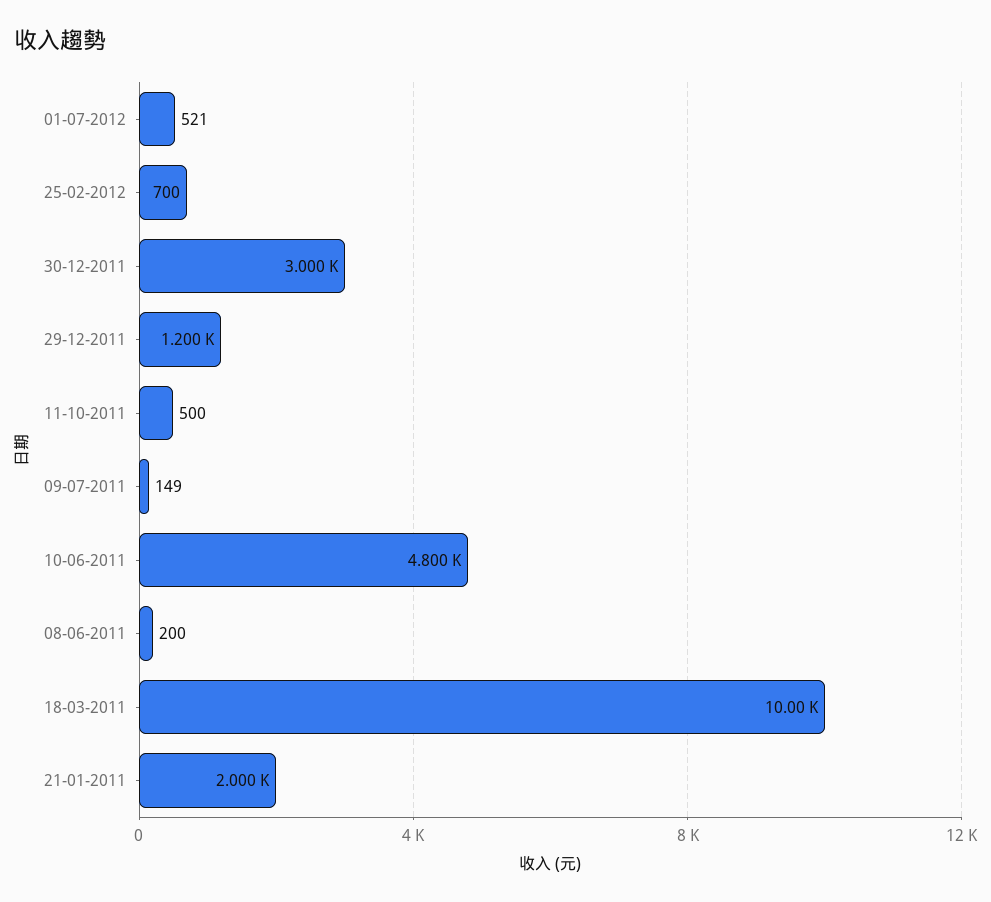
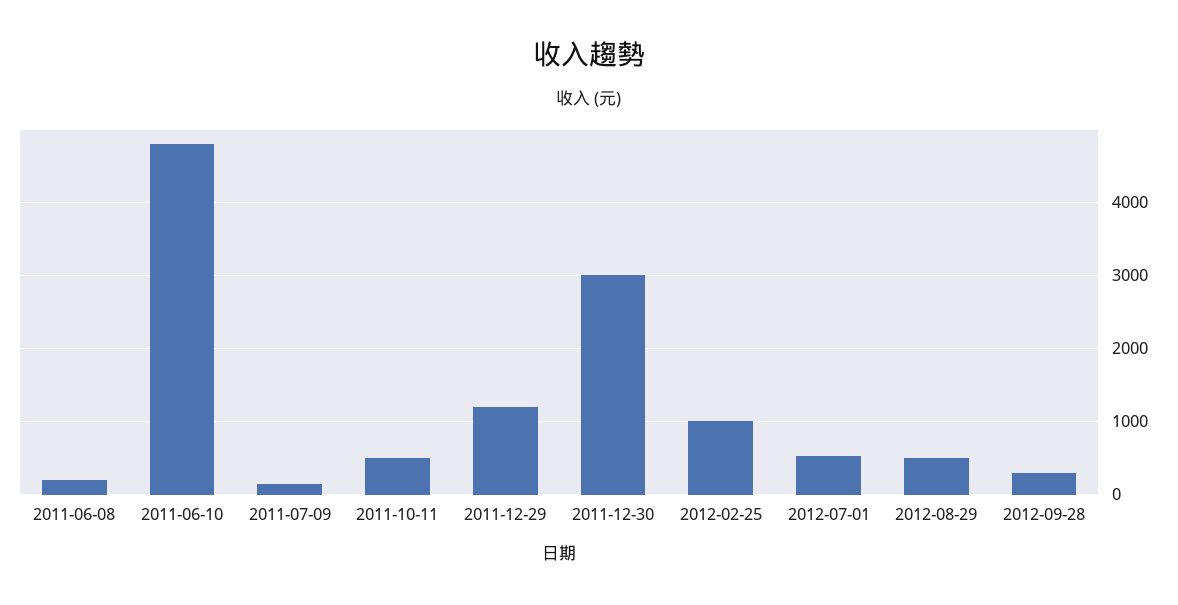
25-02-2012: 700 -> 1000
18-03-2011: 10000 -> none
21-01-2011: 2000 -> none
2012-08-29: none -> 500
2012-09-28: none -> 300

